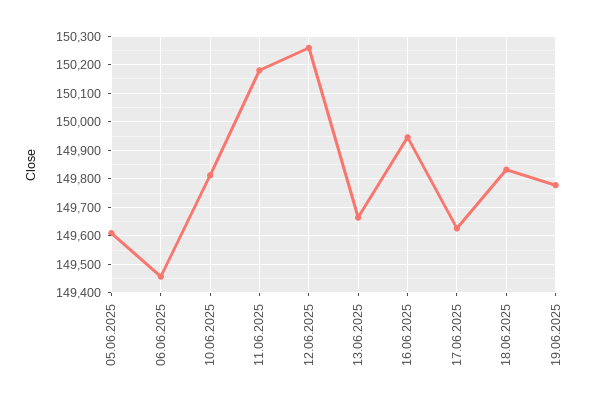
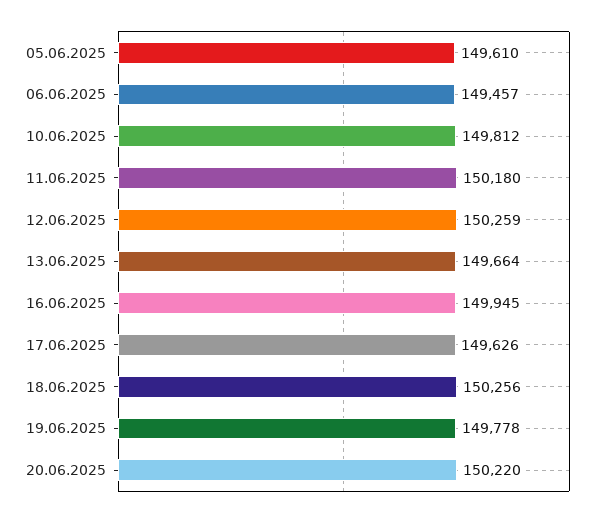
18.06.2025: 149825 -> 150256
20.06.2025: none -> 150220

